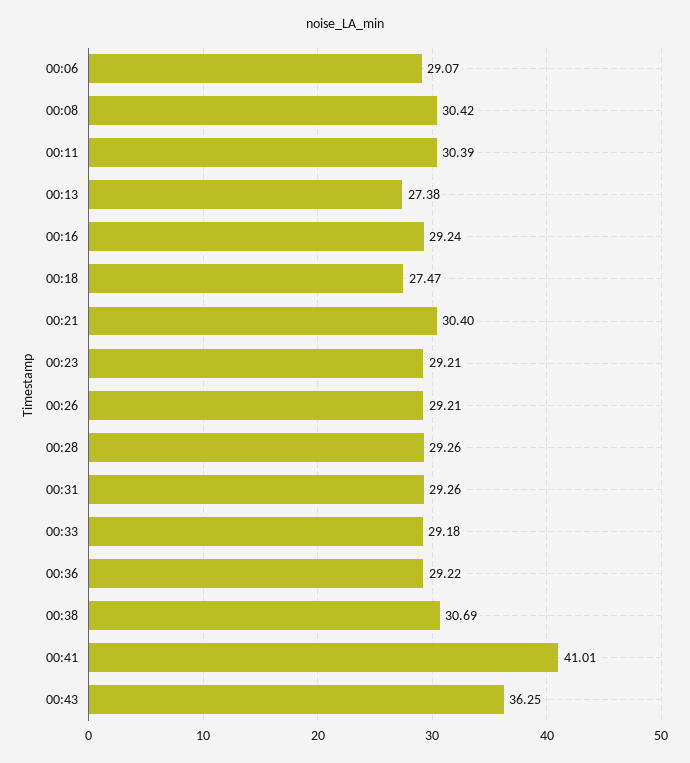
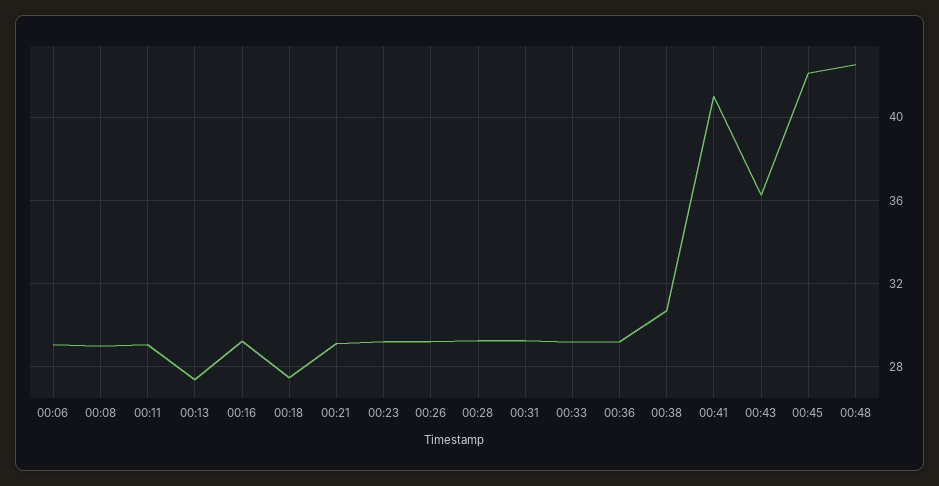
00:08: 30.42 -> 29
00:11: 30.39 -> 29
00:21: 30.4 -> 29
00:45: none -> 42
00:48: none -> 42.5

